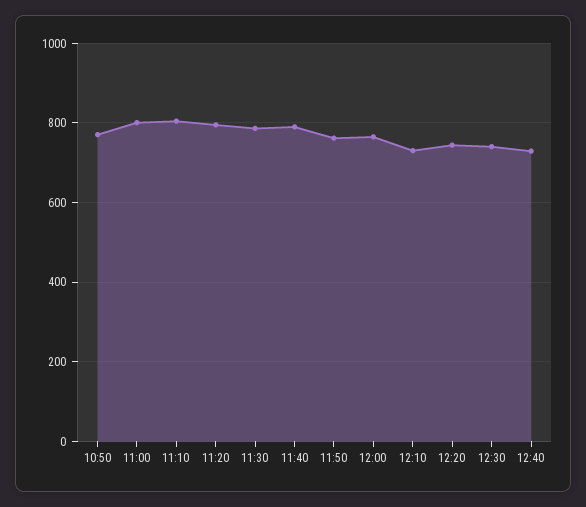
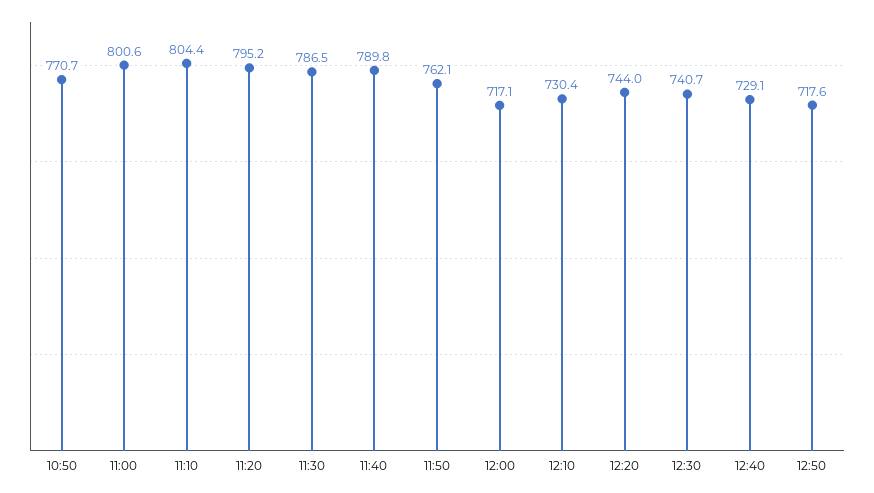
12:00: 760 -> 717.1
12:50: none -> 717.6

